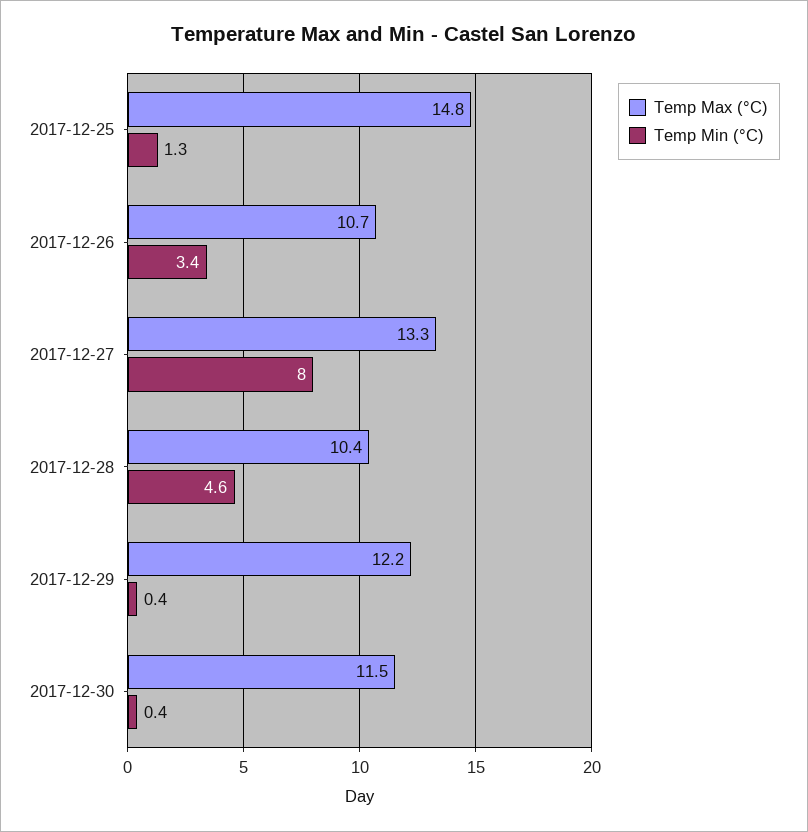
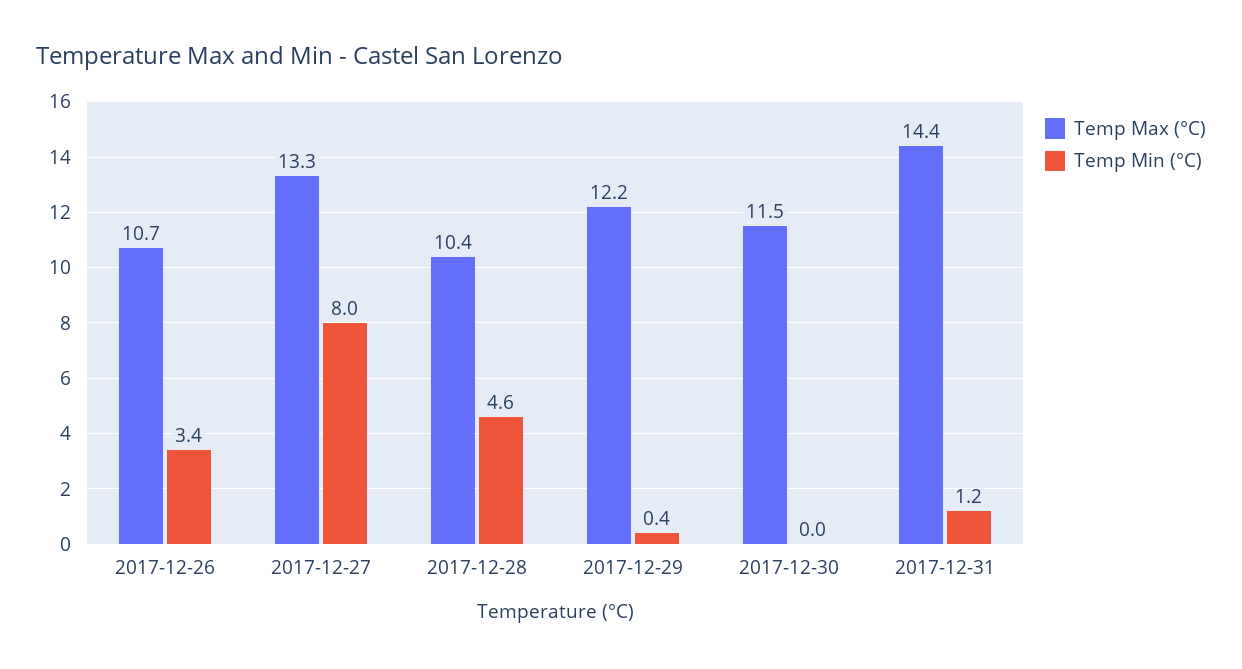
Temp Max (°C), 2017-12-25: 14.8 -> none
Temp Min (°C), 2017-12-25: 1.3 -> none
Temp Min (°C), 2017-12-30: 0.4 -> 0
Temp Max (°C), 2017-12-31: none -> 14.4
Temp Min (°C), 2017-12-31: none -> 1.2

